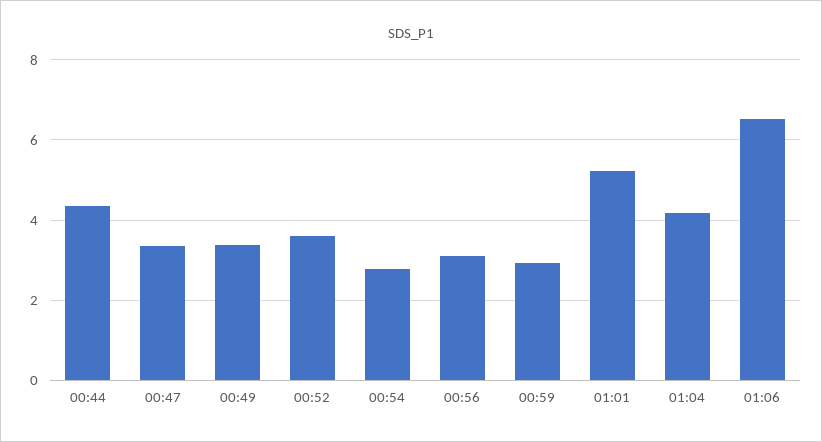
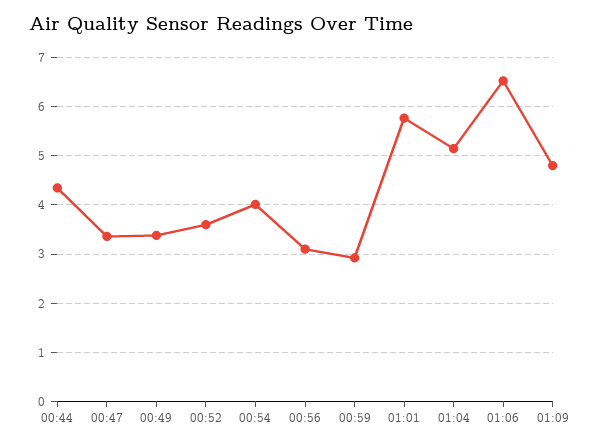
00:54: 2.8 -> 4
01:01: 5.2 -> 5.8
01:04: 4.2 -> 5.2
01:09: none -> 4.8

